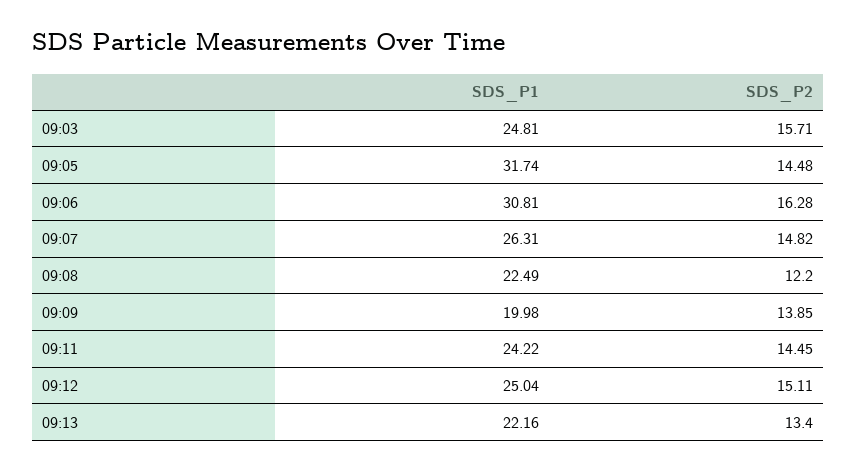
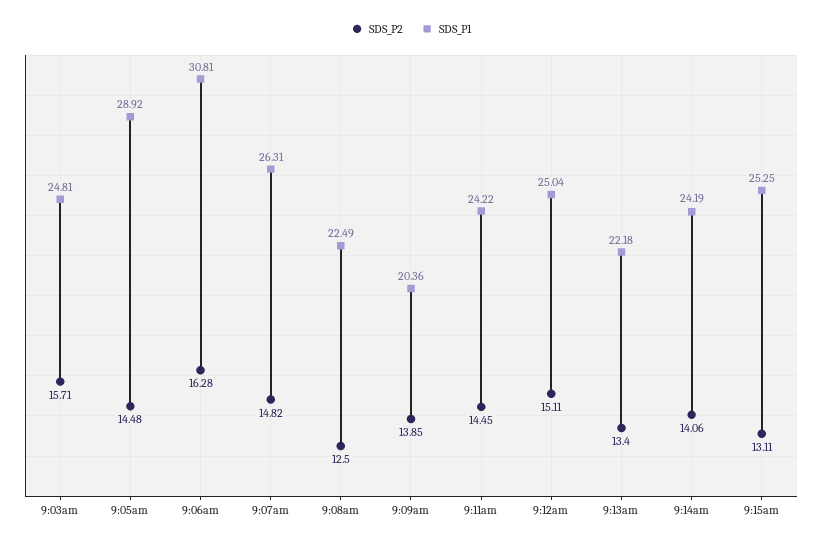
SDS_P1, 09:05: 31.74 -> 28.92
SDS_P2, 09:08: 12.2 -> 12.5
SDS_P1, 09:09: 19.98 -> 20.36
SDS_P1, 09:13: 22.16 -> 22.18
SDS_P2, 9:14am: none -> 14.06
SDS_P1, 9:14am: none -> 24.19
SDS_P2, 9:15am: none -> 13.11
SDS_P1, 9:15am: none -> 25.25

